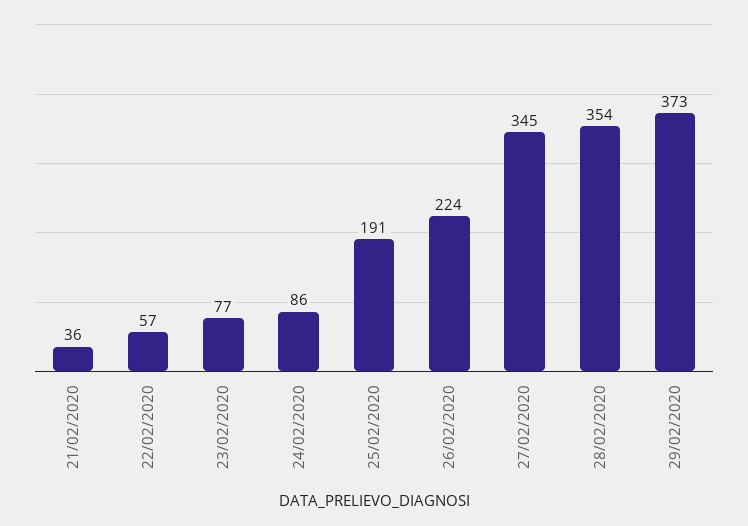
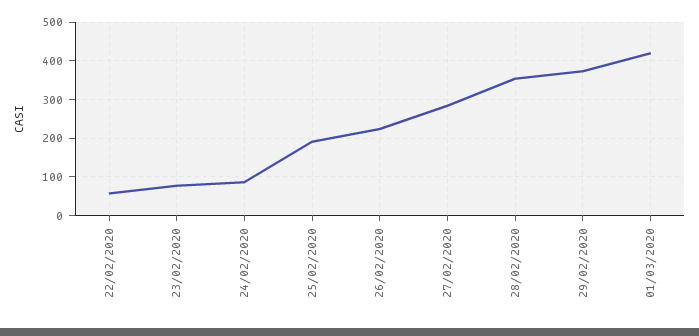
21/02/2020: 36 -> none
27/02/2020: 345 -> 280
01/03/2020: none -> 420

